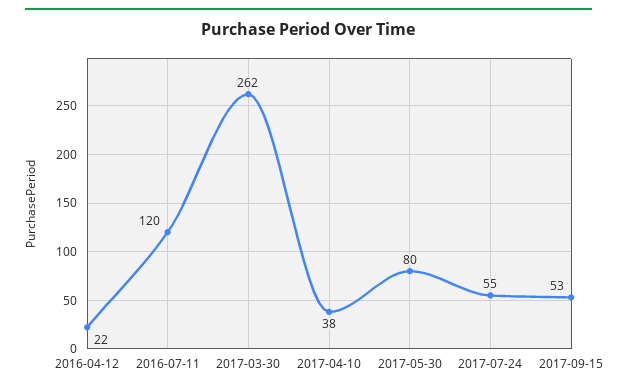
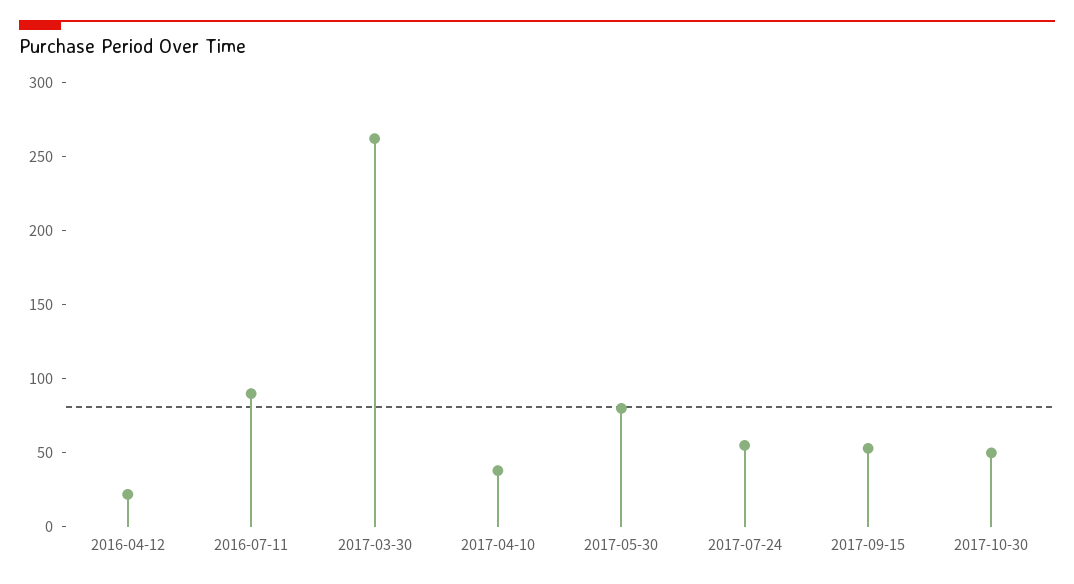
2016-07-11: 120 -> 90
2017-10-30: none -> 50

